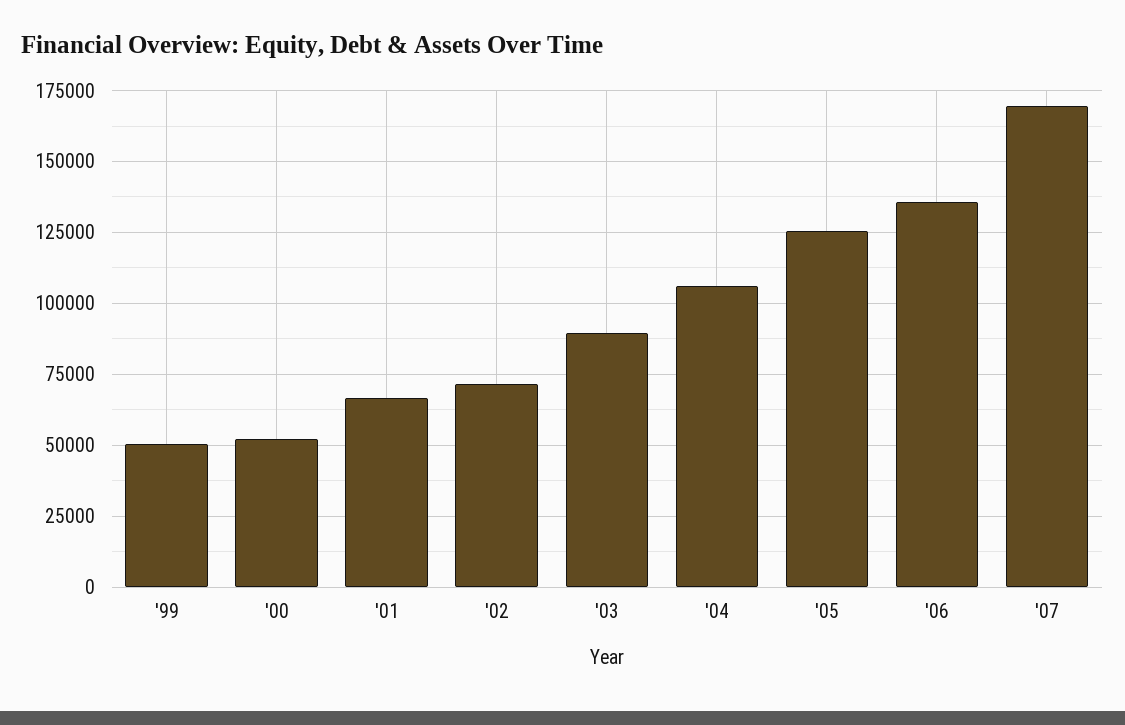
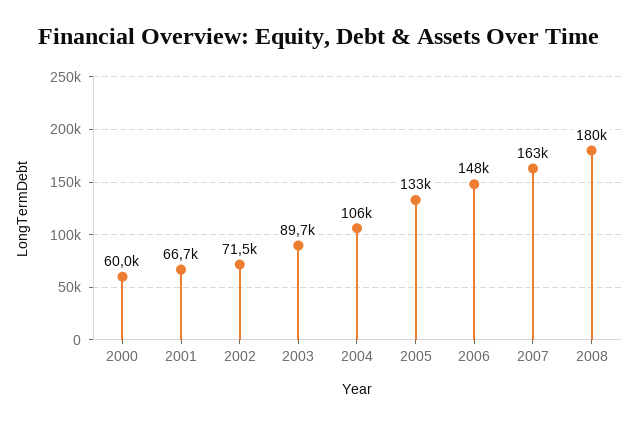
'99: 50000 -> none
'00: 52500 -> 60000
'05: 125000 -> 133000
'06: 135000 -> 148000
'07: 170000 -> 163000
2008: none -> 180000

